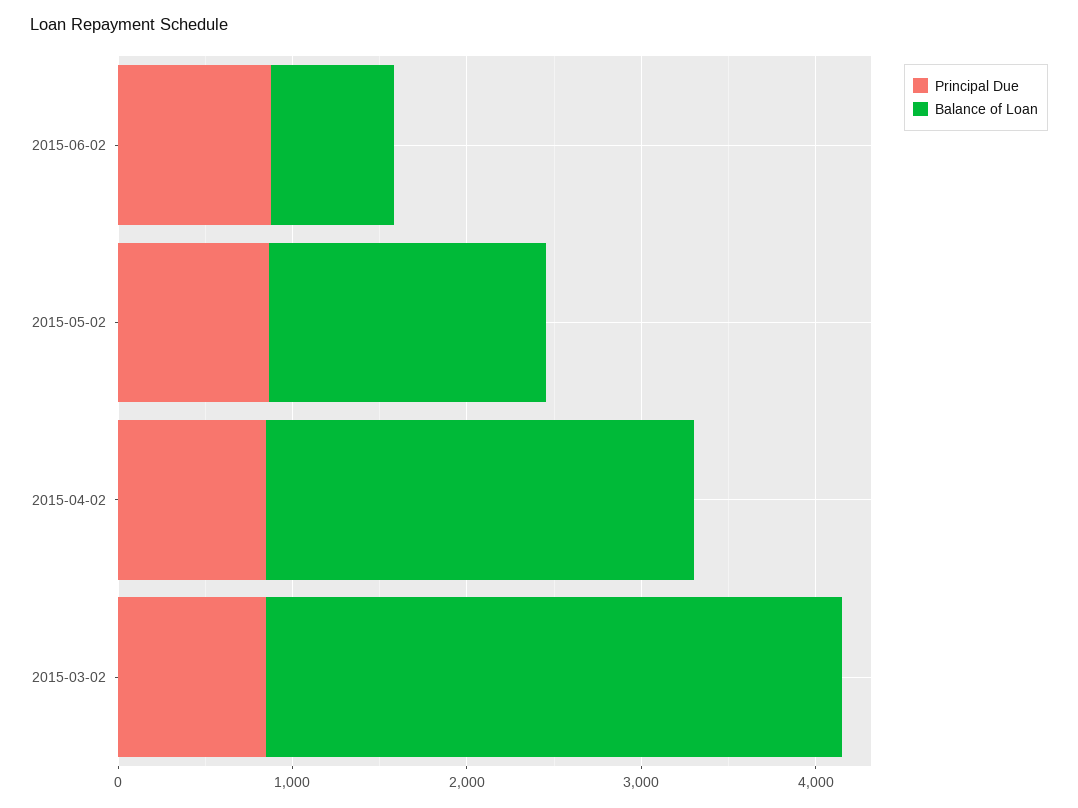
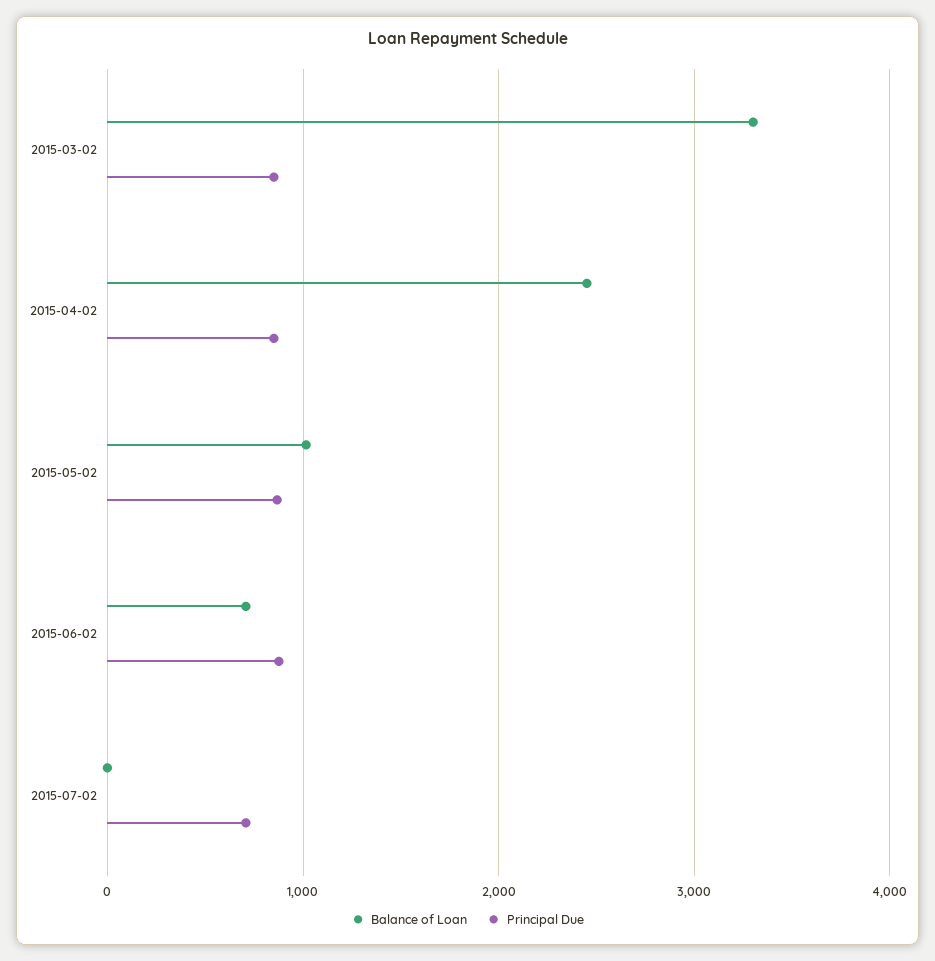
Balance of Loan, 2015-05-02: 1600 -> 1000
Balance of Loan, 2015-07-02: none -> 0
Principal Due, 2015-07-02: none -> 700

